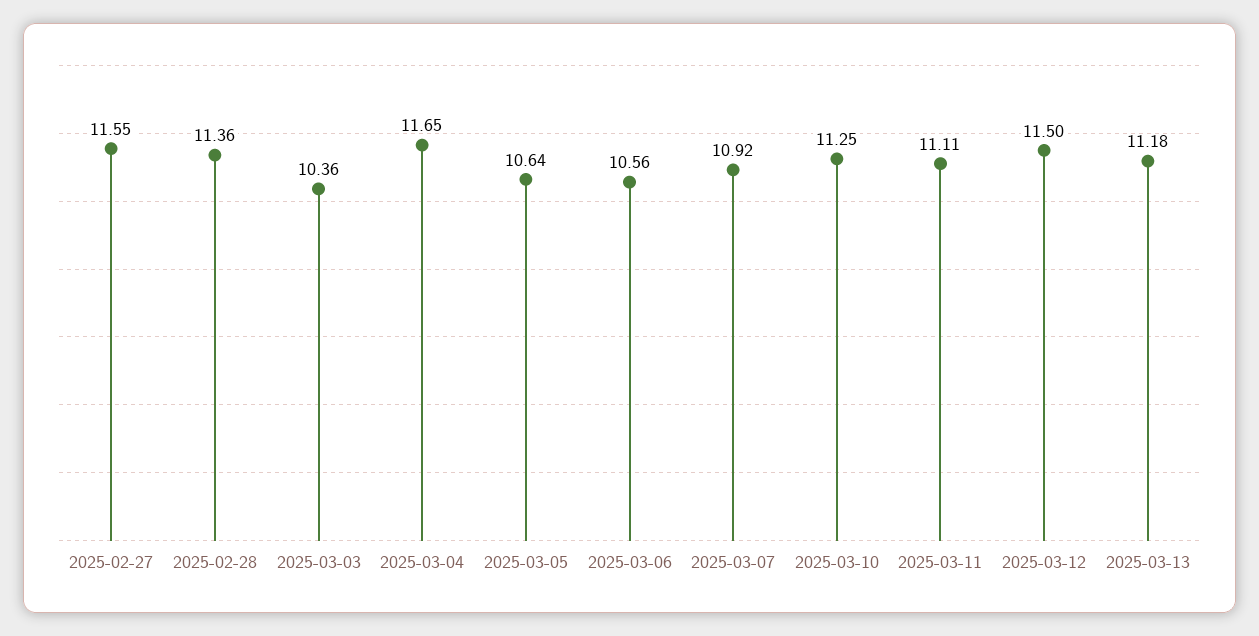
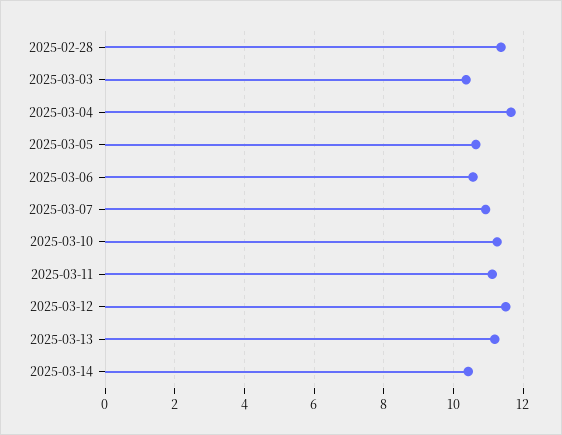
2025-02-27: 11.55 -> none
2025-03-14: none -> 10.4

